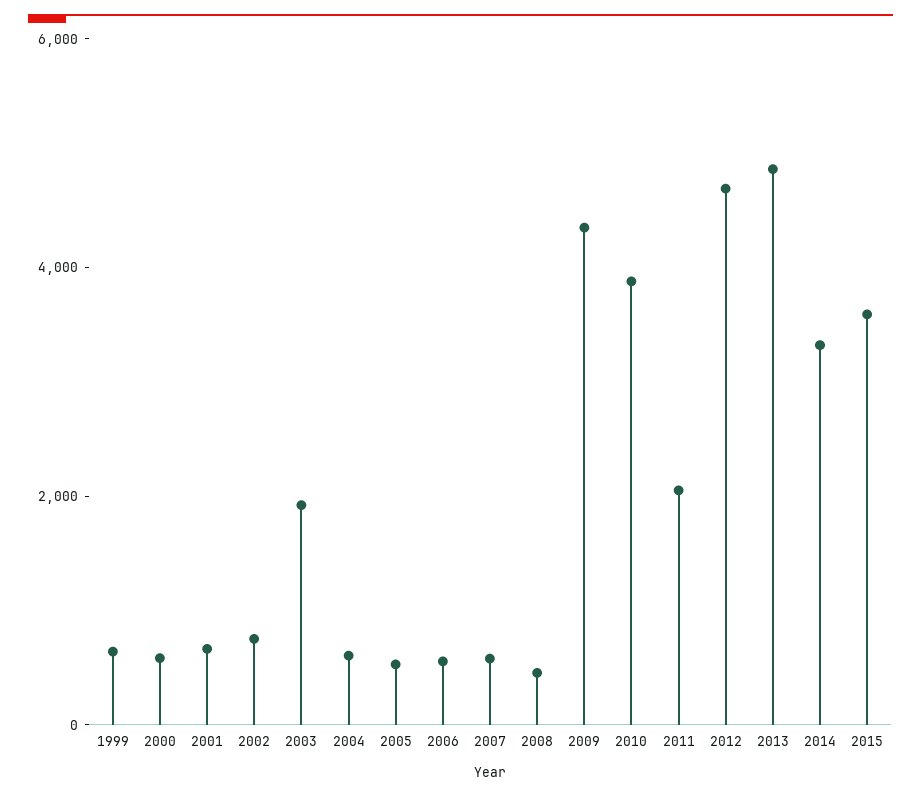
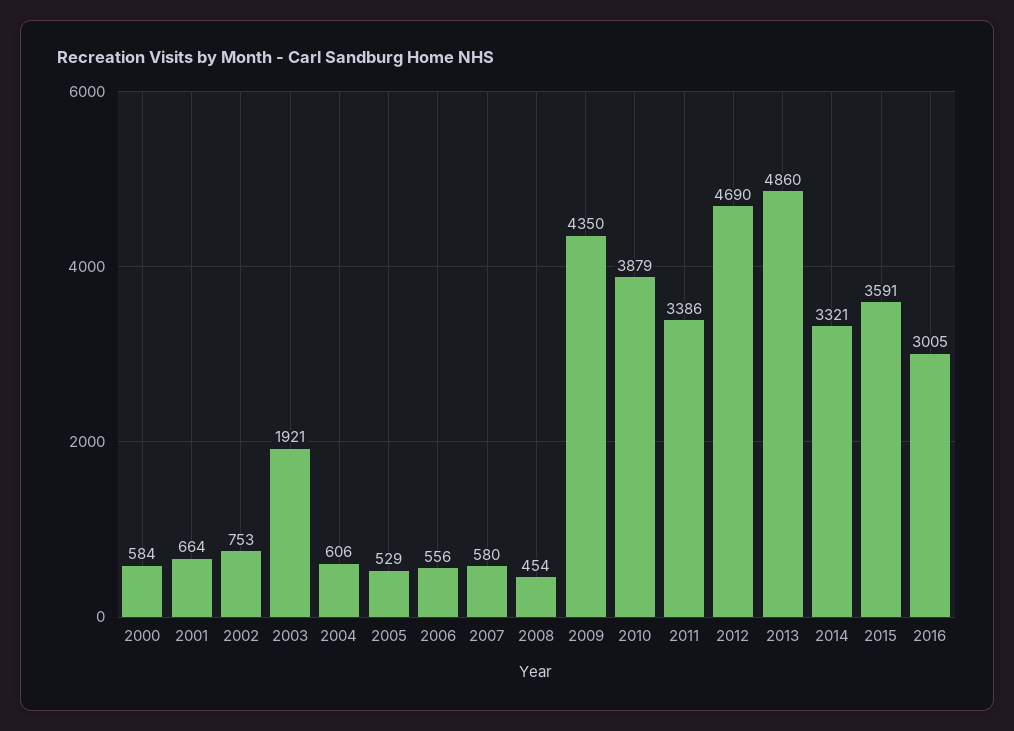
1999: 500 -> none
2011: 2000 -> 3386
2016: none -> 3005

